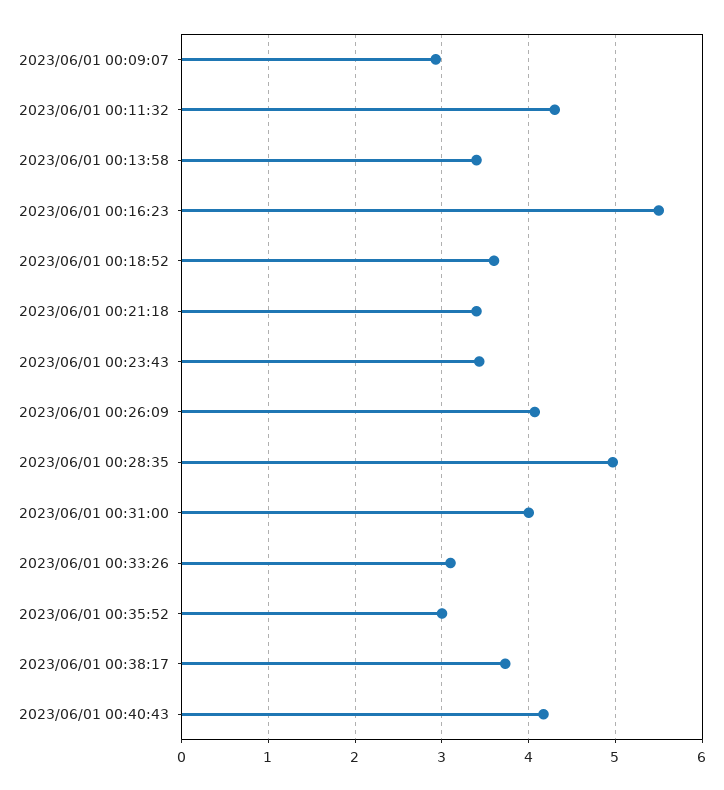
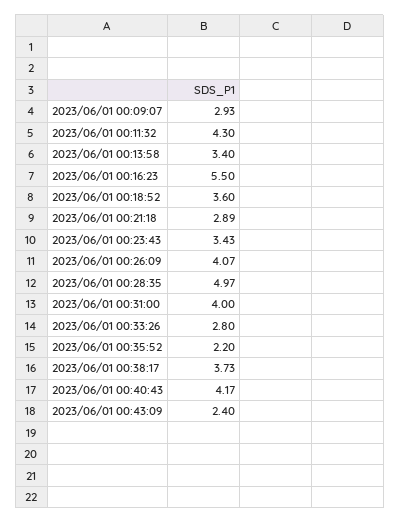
2023/06/01 00:21:18: 3.4 -> 2.89
2023/06/01 00:33:26: 3.1 -> 2.8
2023/06/01 00:35:52: 3 -> 2.2
2023/06/01 00:43:09: none -> 2.4

